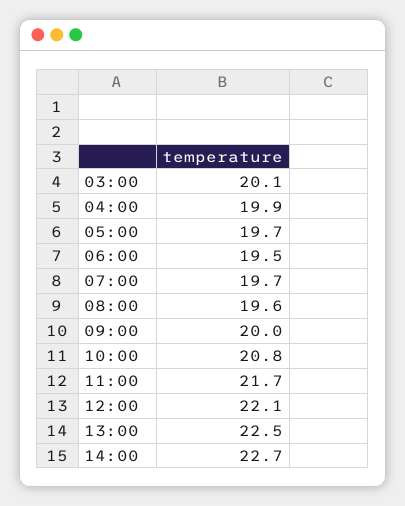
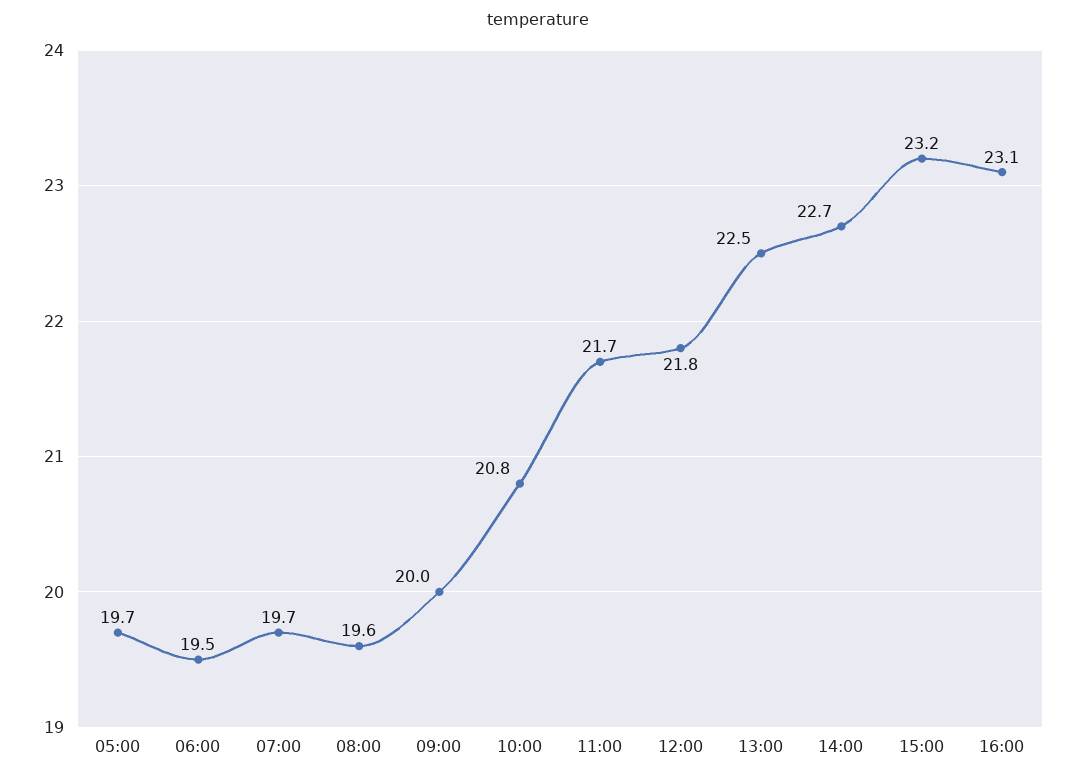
03:00: 20.1 -> none
04:00: 19.9 -> none
12:00: 22.1 -> 21.8
15:00: none -> 23.2
16:00: none -> 23.1

